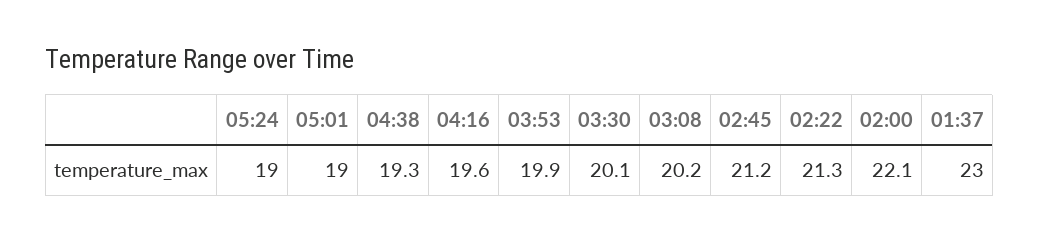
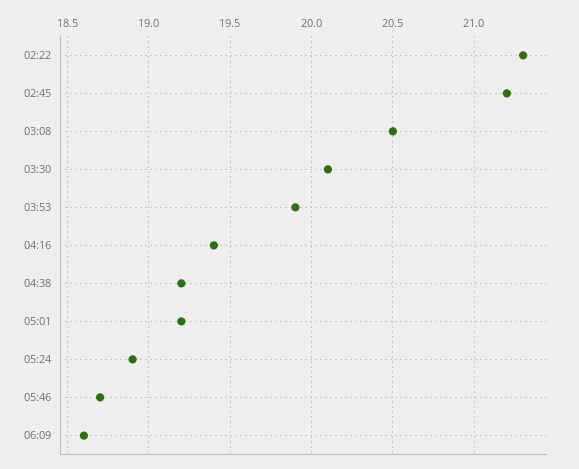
05:24: 19 -> 18.9
05:01: 19 -> 19.2
04:38: 19.3 -> 19.2
04:16: 19.6 -> 19.4
03:08: 20.2 -> 20.5
02:00: 22.1 -> none
01:37: 23 -> none
05:46: none -> 18.7
06:09: none -> 18.6

